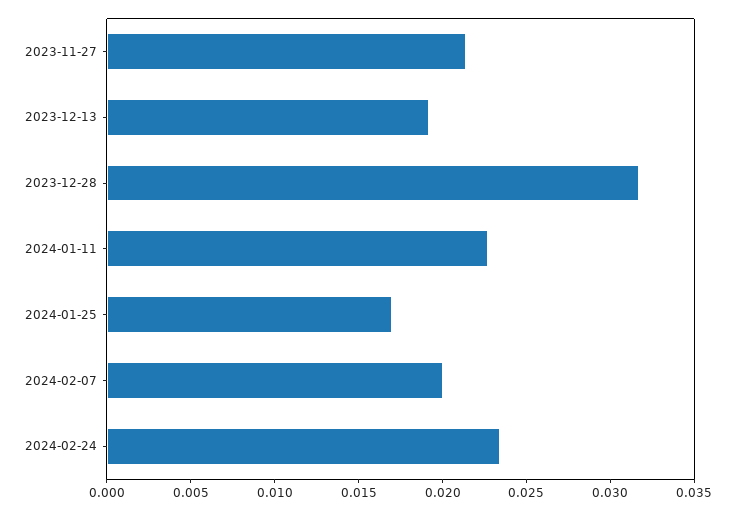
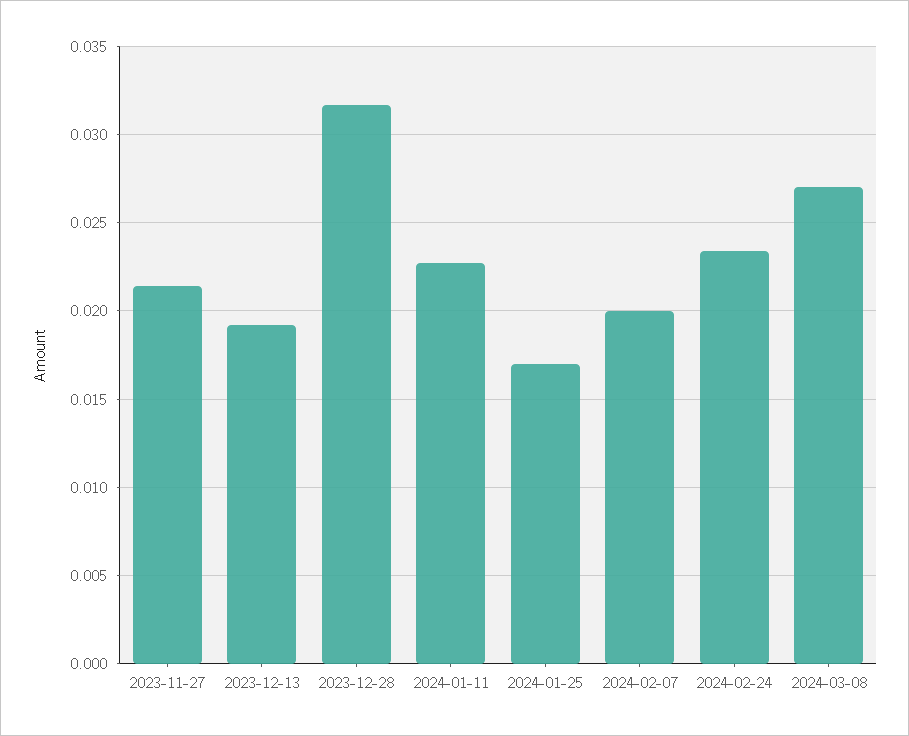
2024-03-08: none -> 0.027

